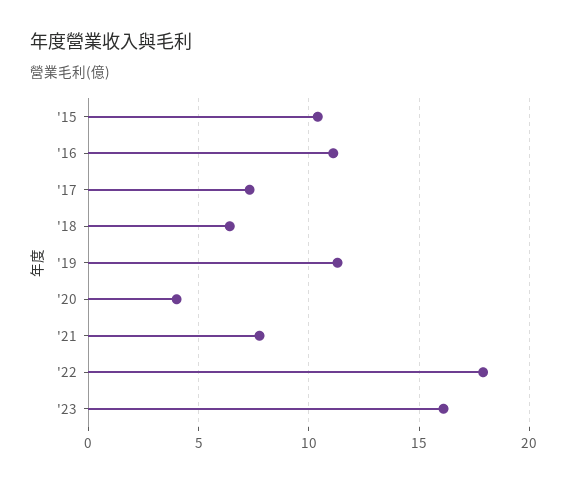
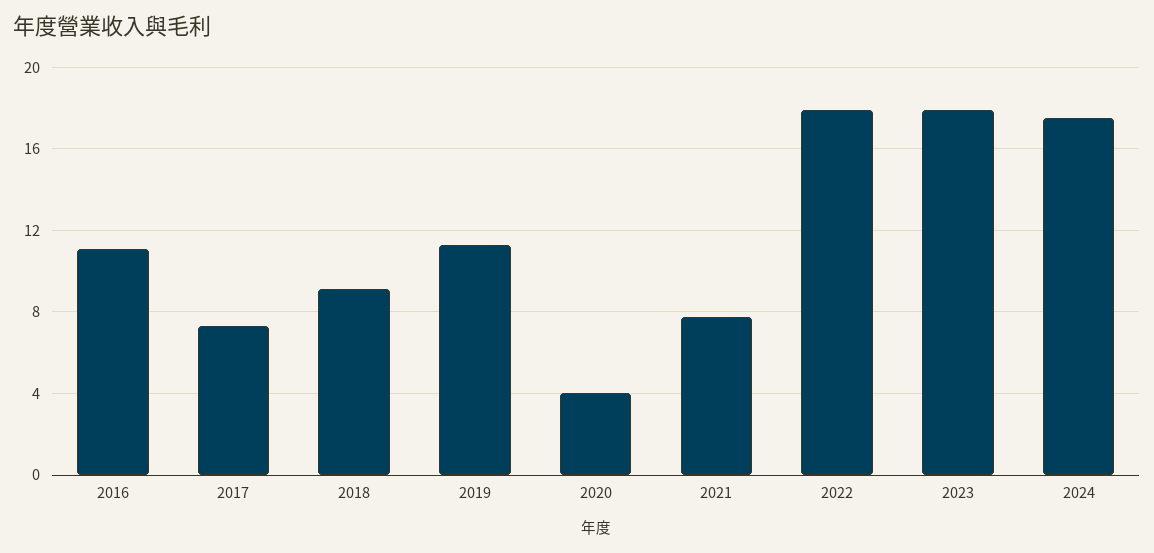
'15: 10.5 -> none
'18: 6.5 -> 9
'23: 16 -> 18
2024: none -> 17.5

